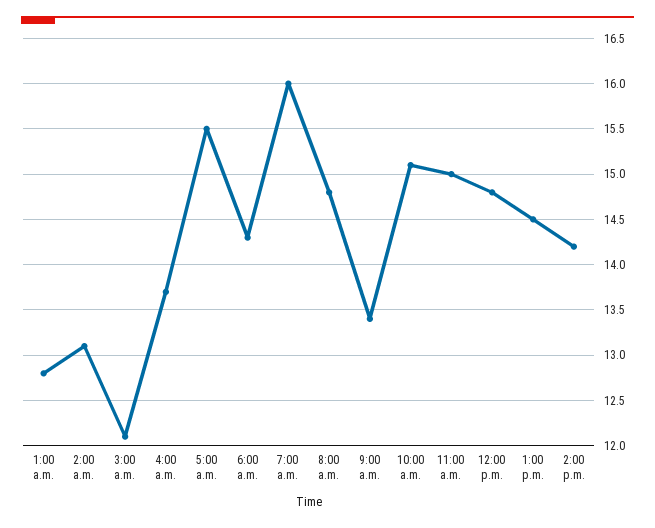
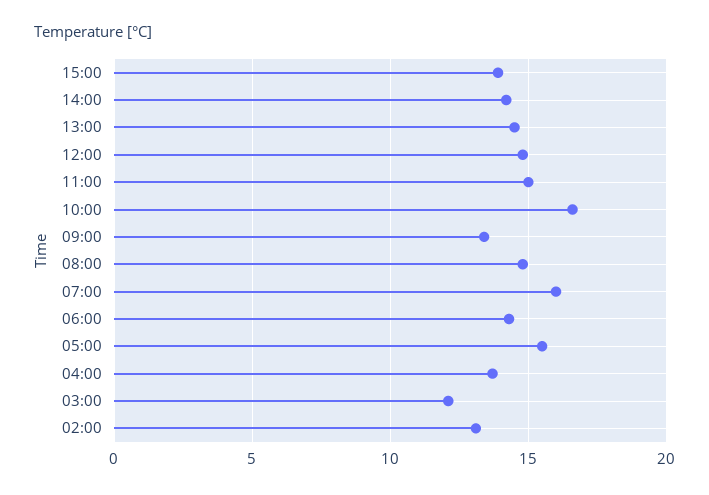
1:00 a.m.: 12.8 -> none
10:00 a.m.: 15.1 -> 16.5
15:00: none -> 14

